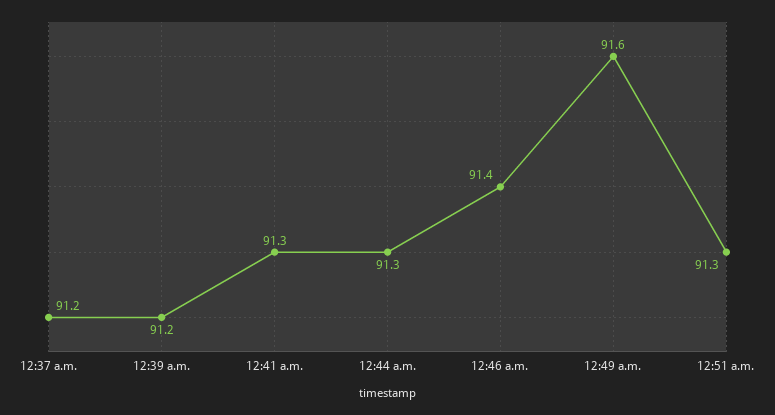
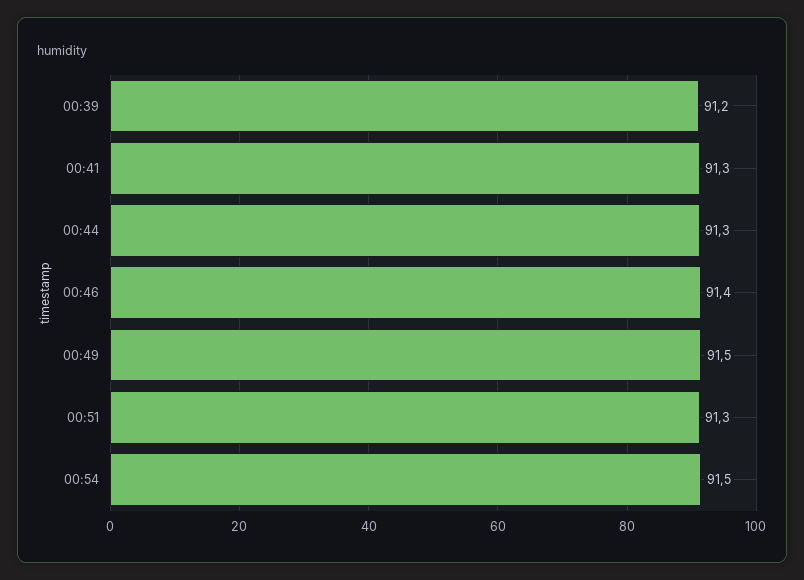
12:37 a.m.: 91.2 -> none
12:49 a.m.: 91.6 -> 91.5
00:54: none -> 91.5

